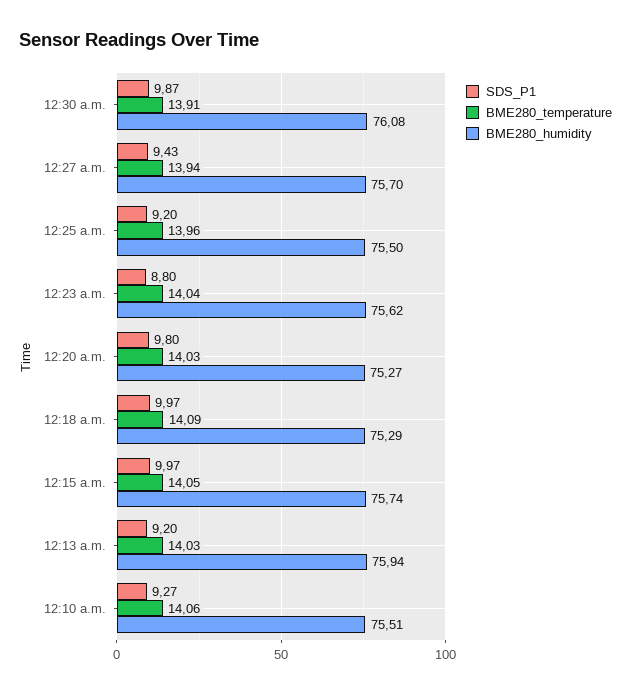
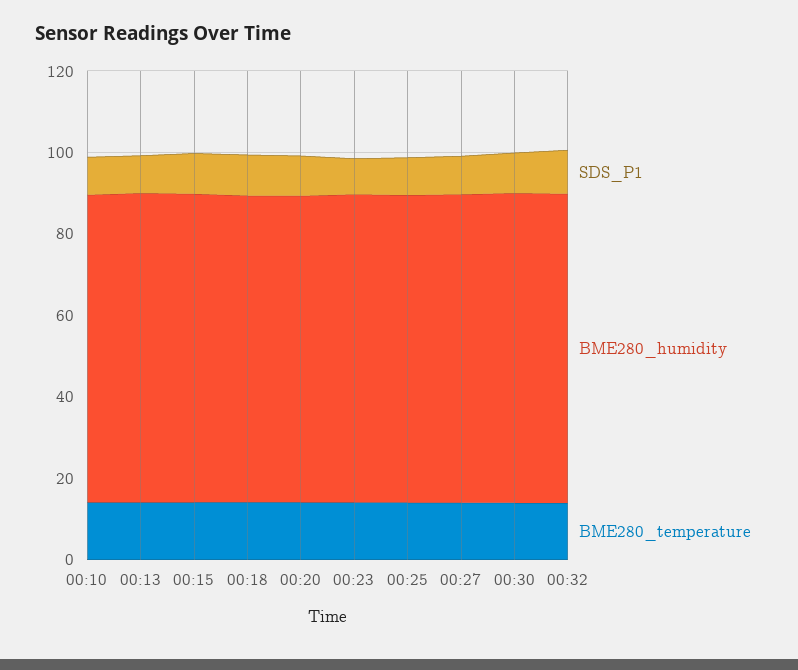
SDS_P1, 00:32: none -> 10
BME280_humidity, 00:32: none -> 75
BME280_temperature, 00:32: none -> 15

